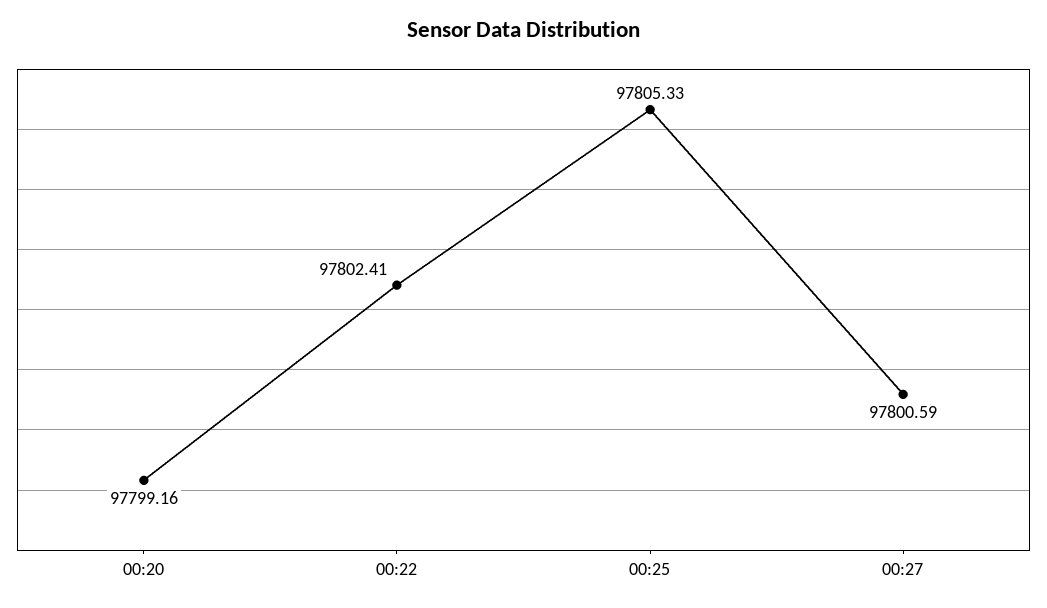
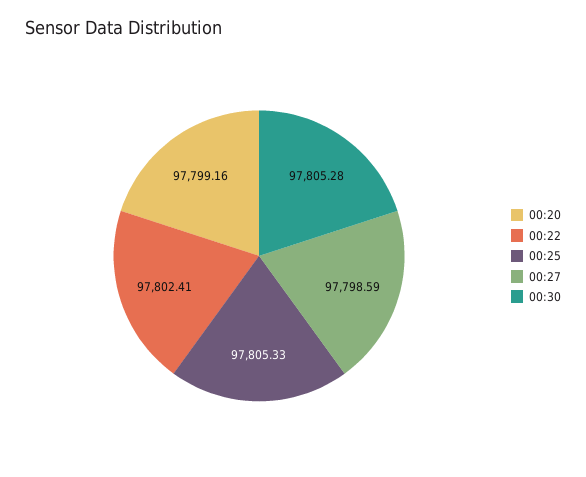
00:27: 97800.59 -> 97798.59
00:30: none -> 97805.28

